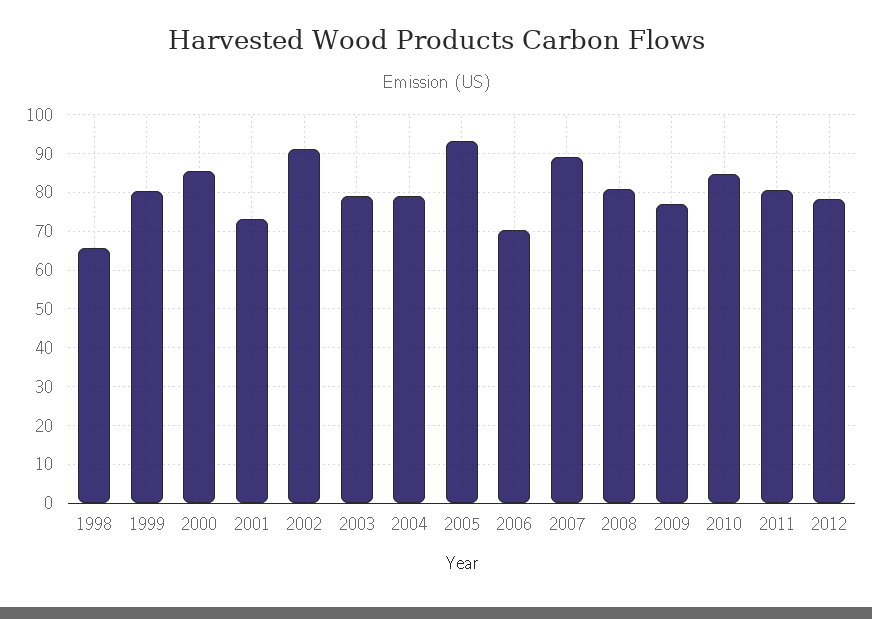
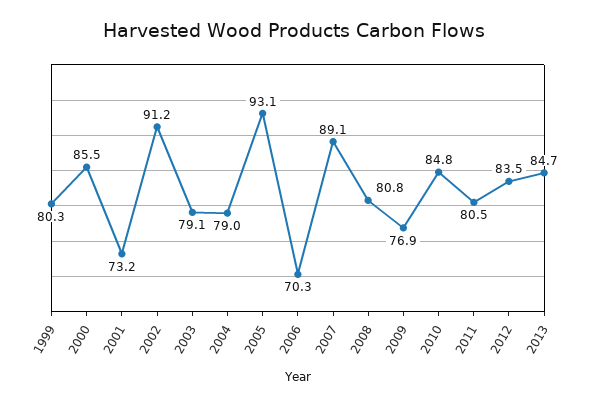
1998: 66 -> none
2012: 78 -> 83.5
2013: none -> 84.7

